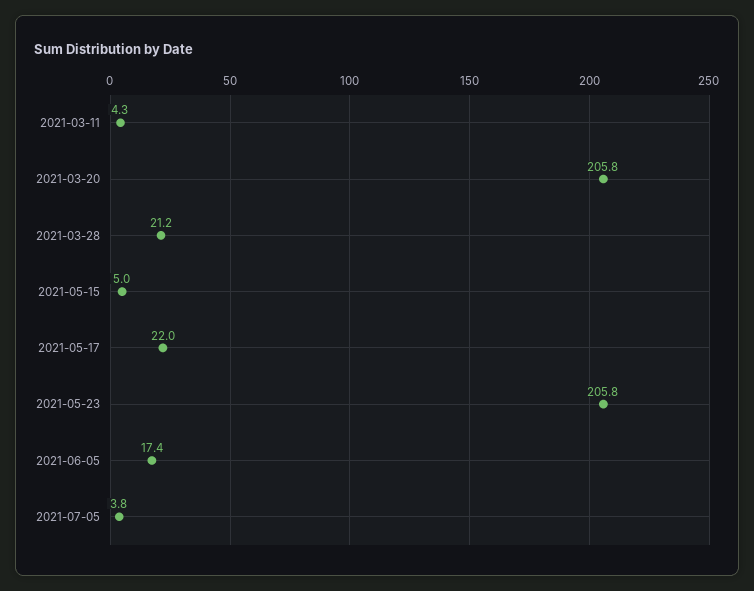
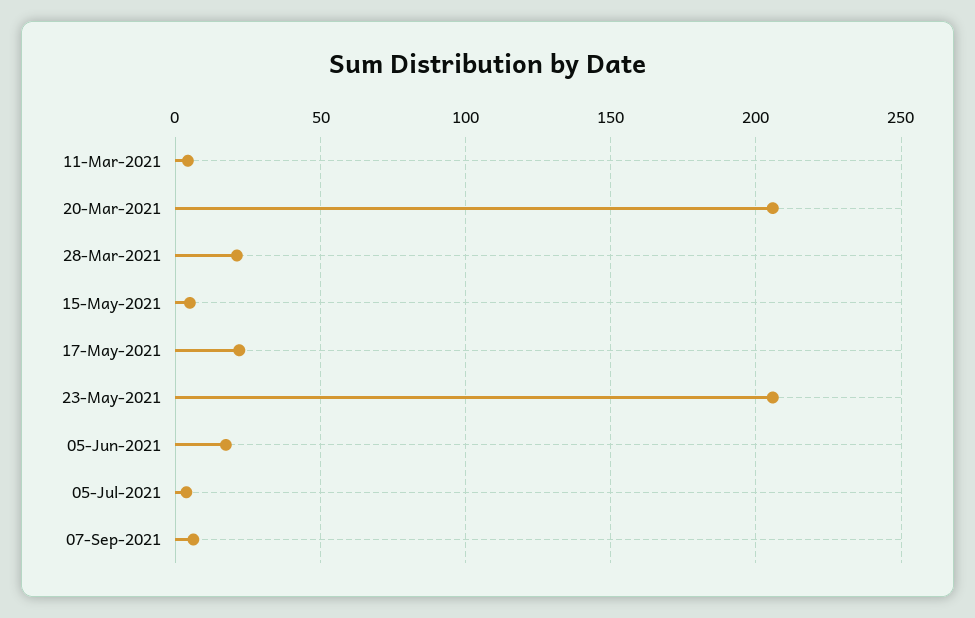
07-Sep-2021: none -> 5

